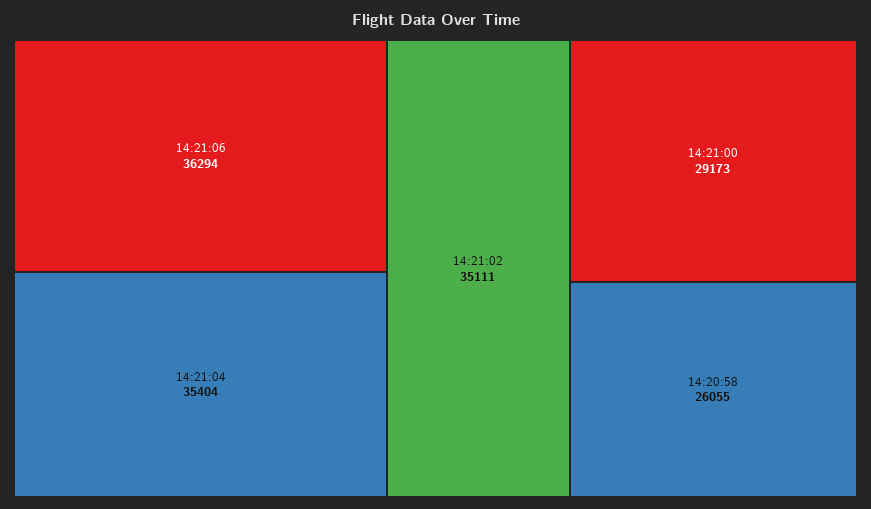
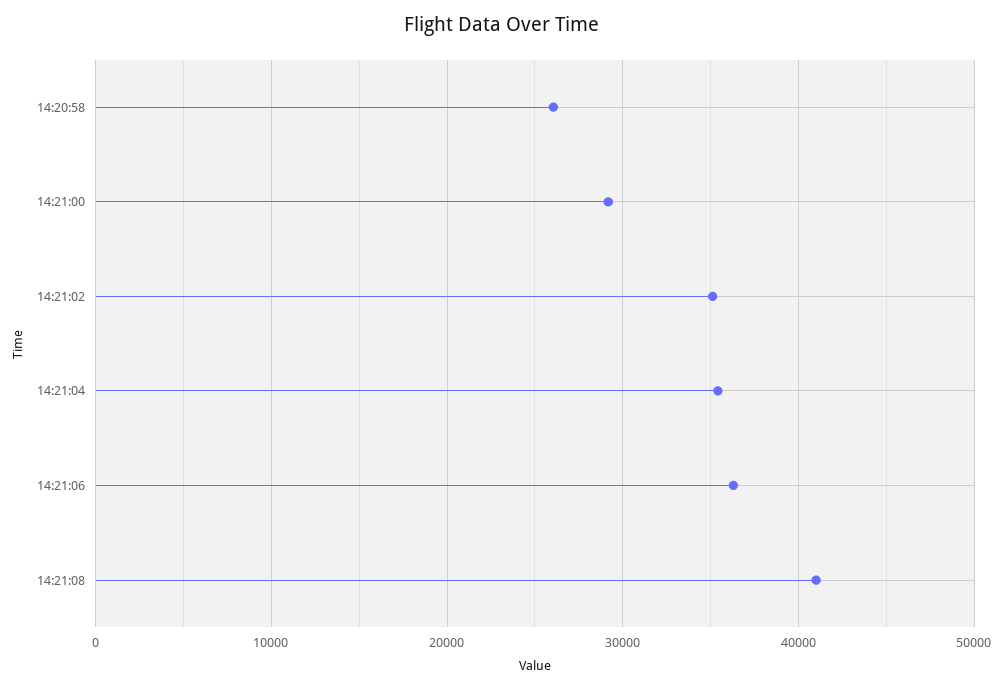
14:21:08: none -> 41000

